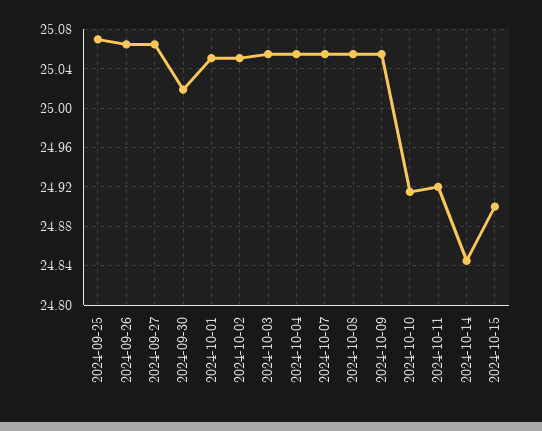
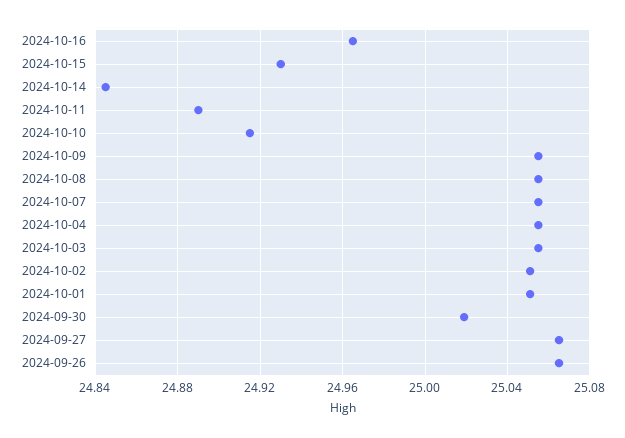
2024-09-25: 25.07 -> none
2024-10-11: 24.92 -> 24.89
2024-10-15: 24.9 -> 24.93
2024-10-16: none -> 24.965

